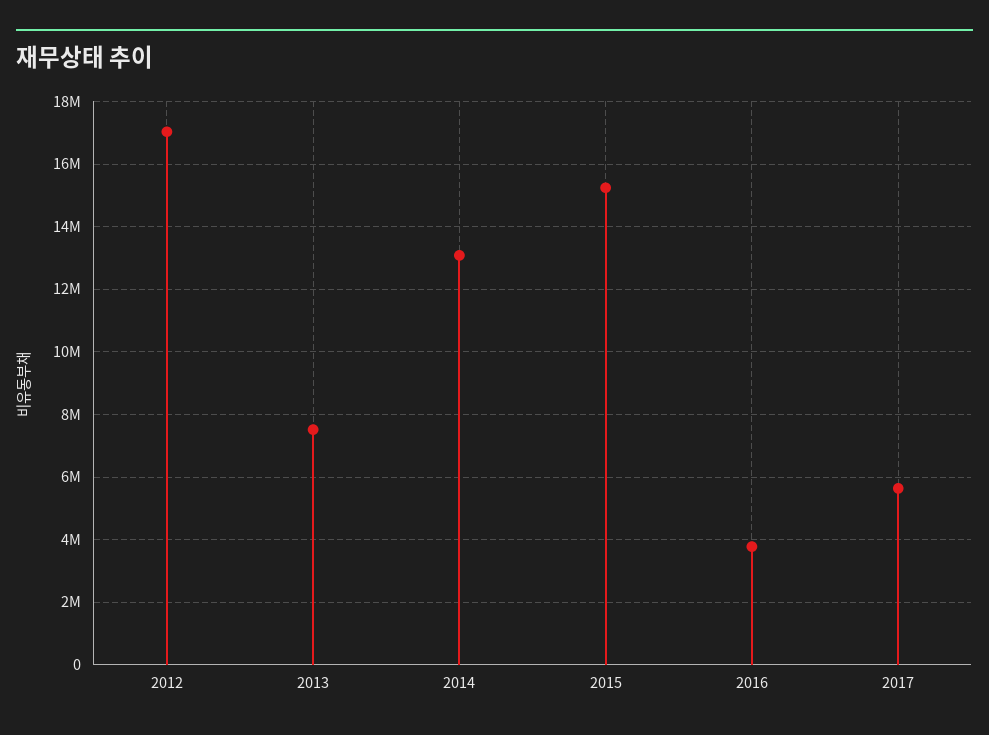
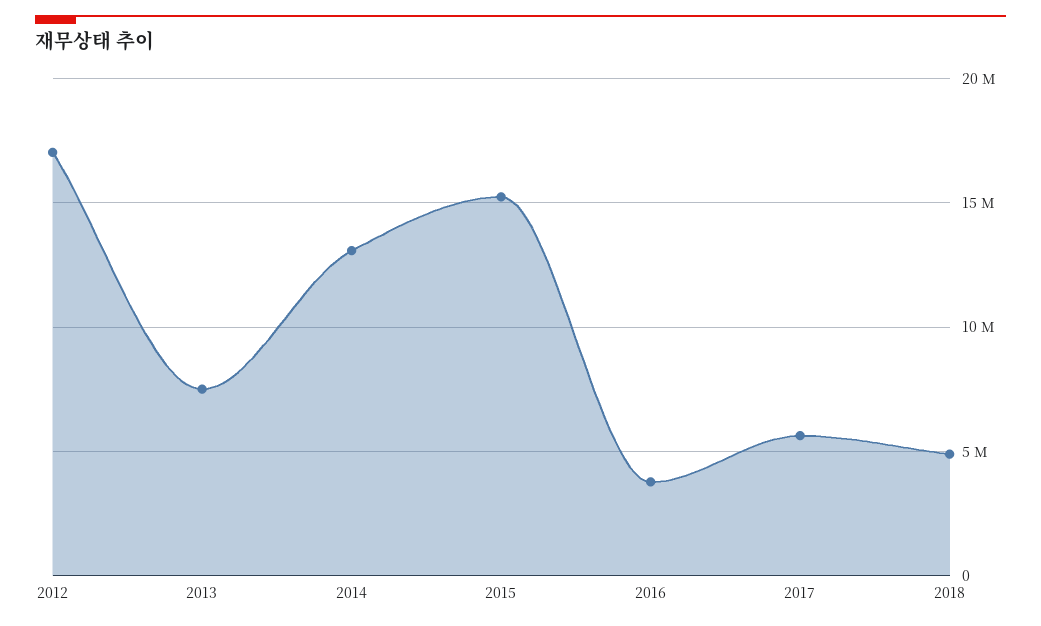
2018: none -> 5000000

